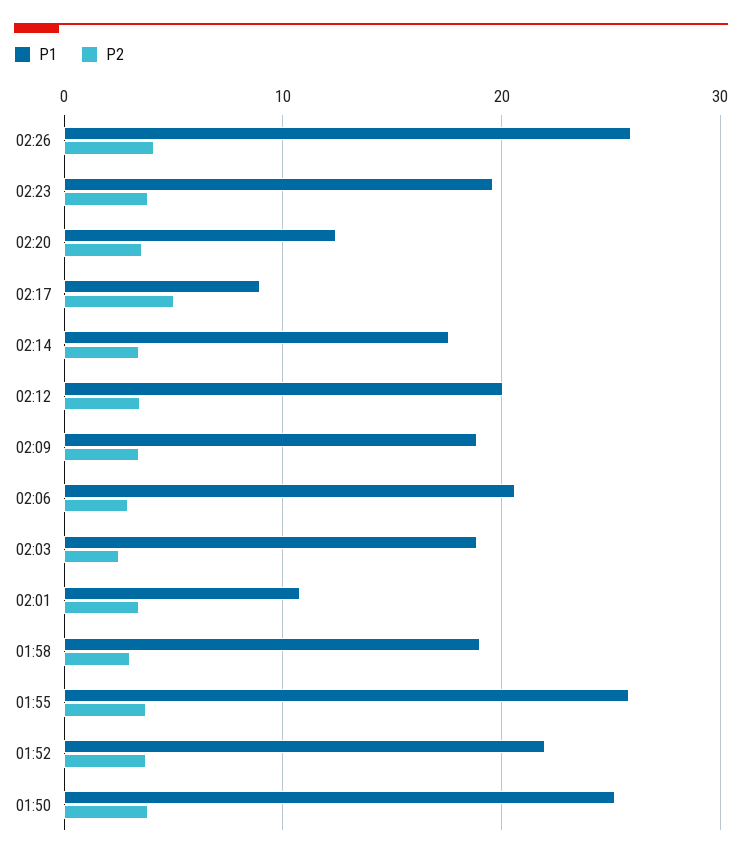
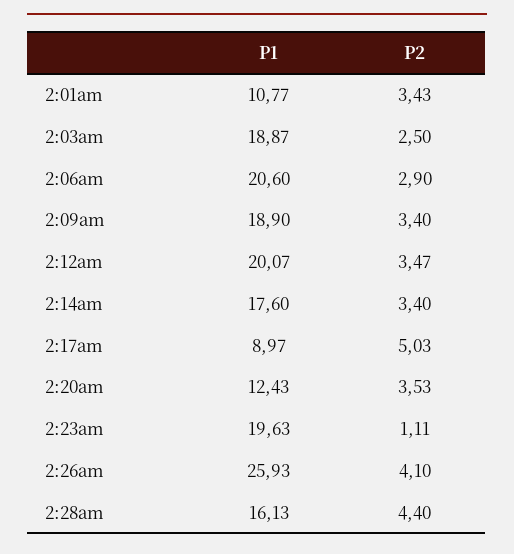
P2, 02:23: 4 -> 1.11
P1, 01:58: 19 -> none
P2, 01:58: 3 -> none
P1, 01:55: 26 -> none
P2, 01:55: 4 -> none
P1, 01:52: 22 -> none
P2, 01:52: 4 -> none
P1, 01:50: 25 -> none
P2, 01:50: 4 -> none
P1, 2:28am: none -> 16.13
P2, 2:28am: none -> 4.4

